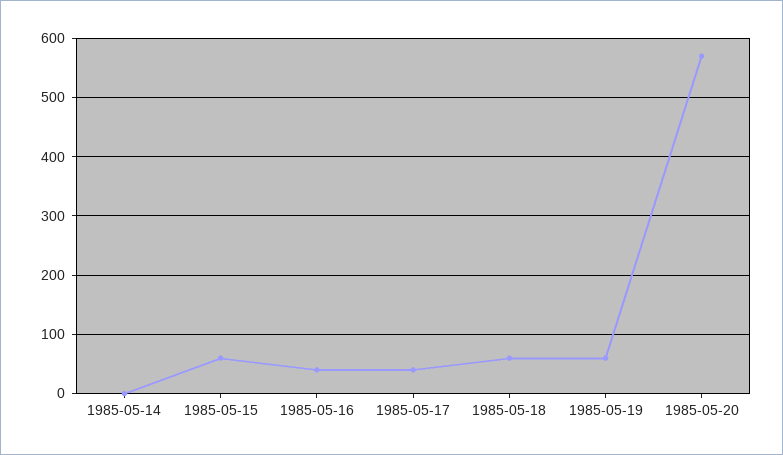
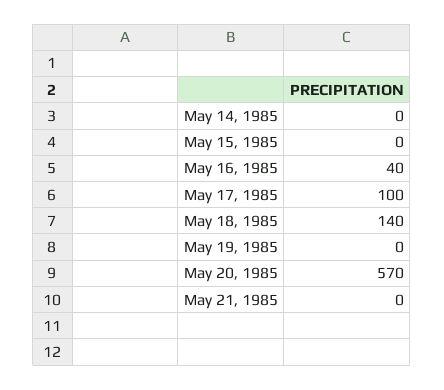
1985-05-15: 60 -> 0
1985-05-17: 40 -> 100
1985-05-18: 60 -> 140
1985-05-19: 60 -> 0
May 21, 1985: none -> 0

